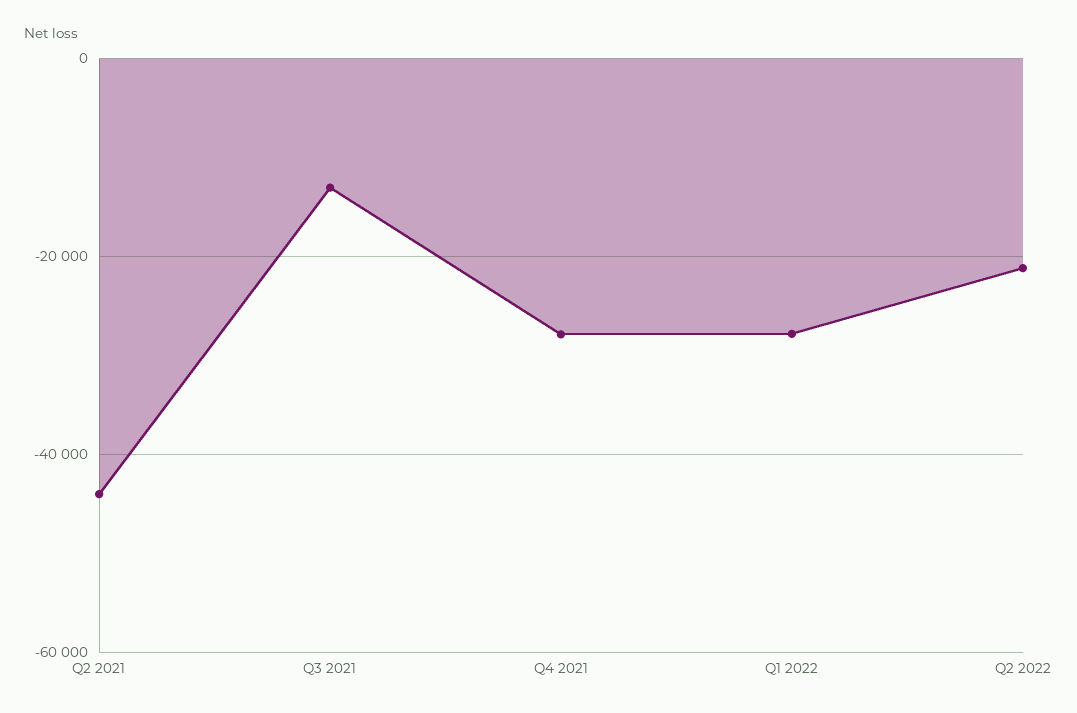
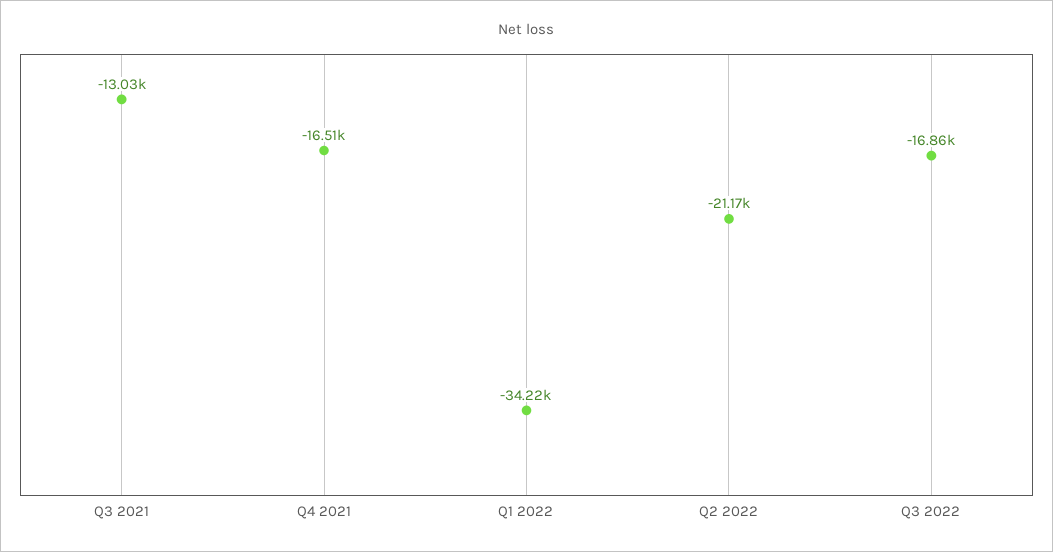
Q2 2021: -44000 -> none
Q4 2021: -28000 -> -16510
Q1 2022: -28000 -> -34220
Q3 2022: none -> -16860

